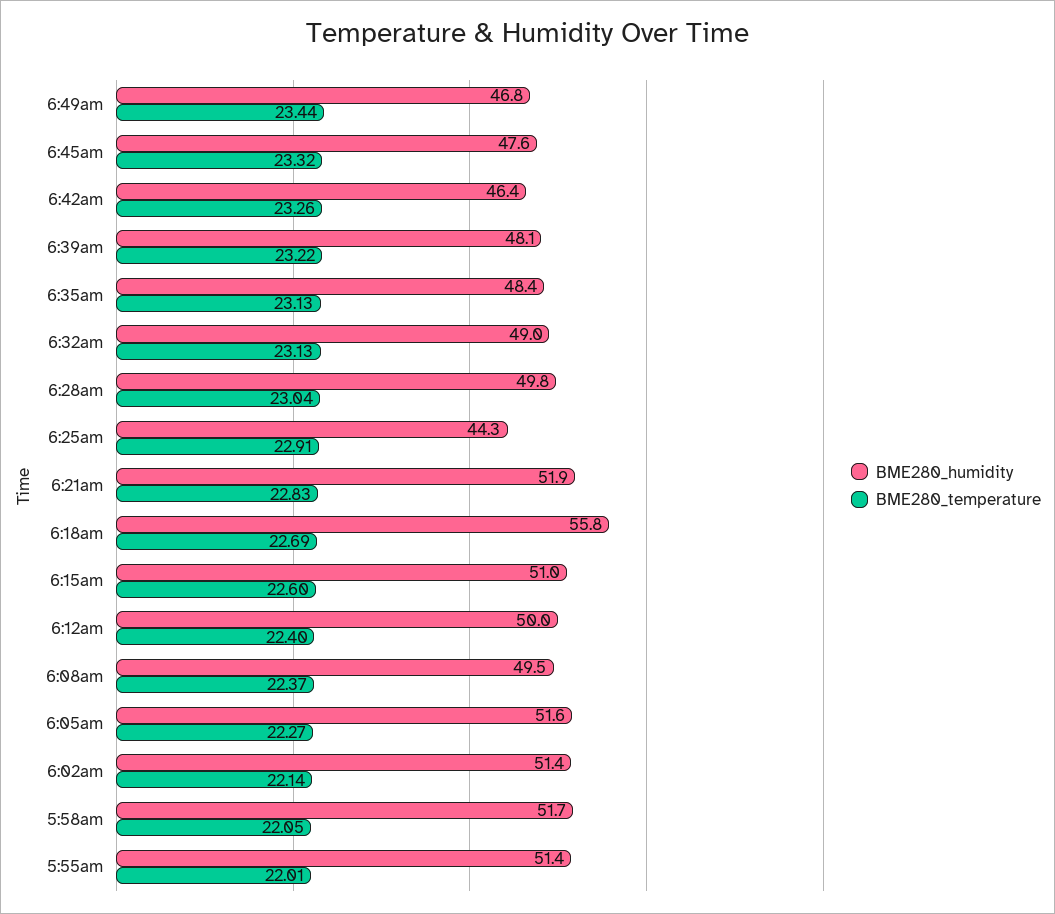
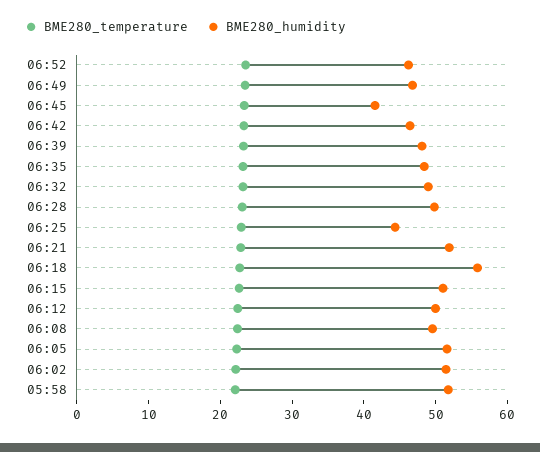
BME280_humidity, 6:45am: 47.6 -> 42
BME280_humidity, 5:55am: 51.4 -> none
BME280_temperature, 5:55am: 22.01 -> none
BME280_temperature, 06:52: none -> 24
BME280_humidity, 06:52: none -> 46

